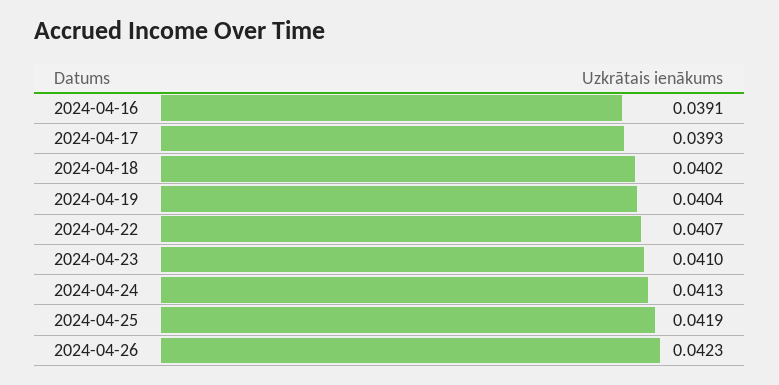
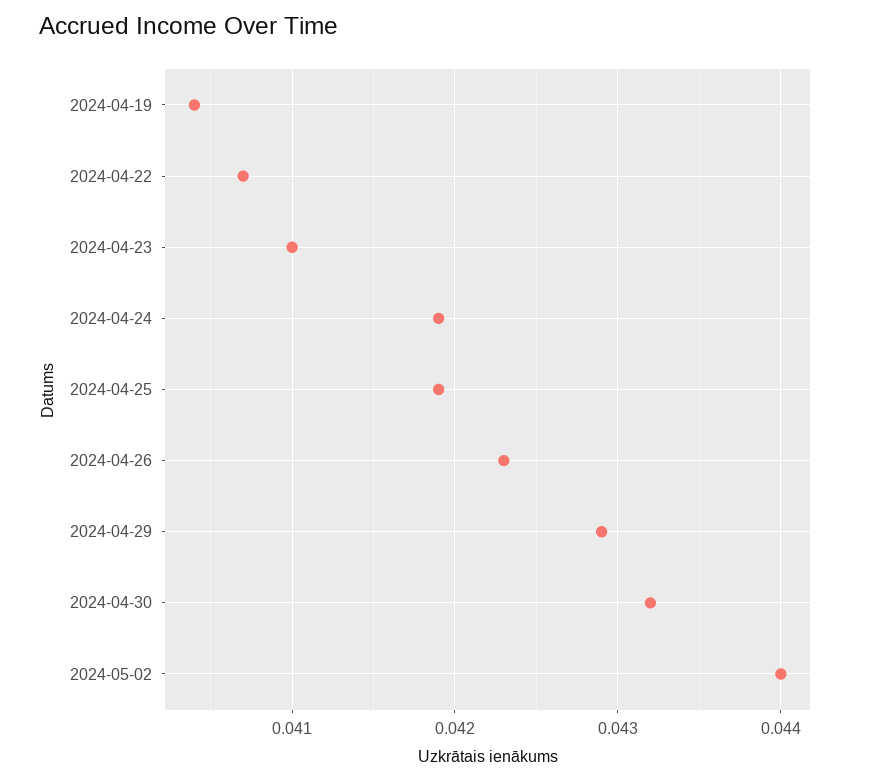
2024-04-16: 0.0391 -> none
2024-04-17: 0.0393 -> none
2024-04-18: 0.0402 -> none
2024-04-24: 0.0413 -> 0.0419
2024-04-29: none -> 0.0429
2024-04-30: none -> 0.0432
2024-05-02: none -> 0.044

